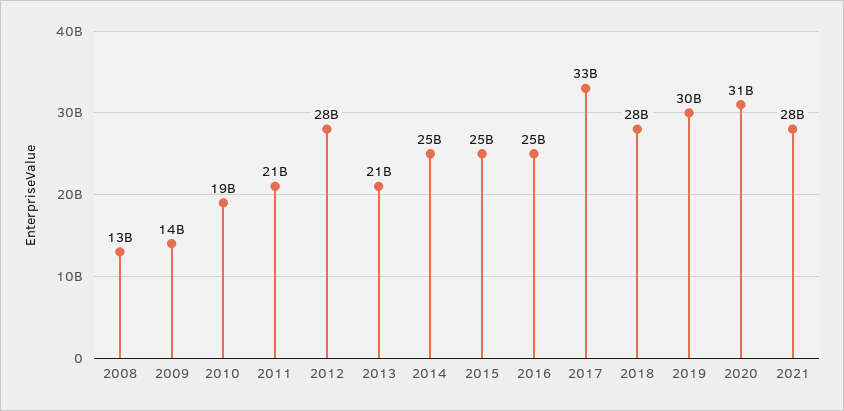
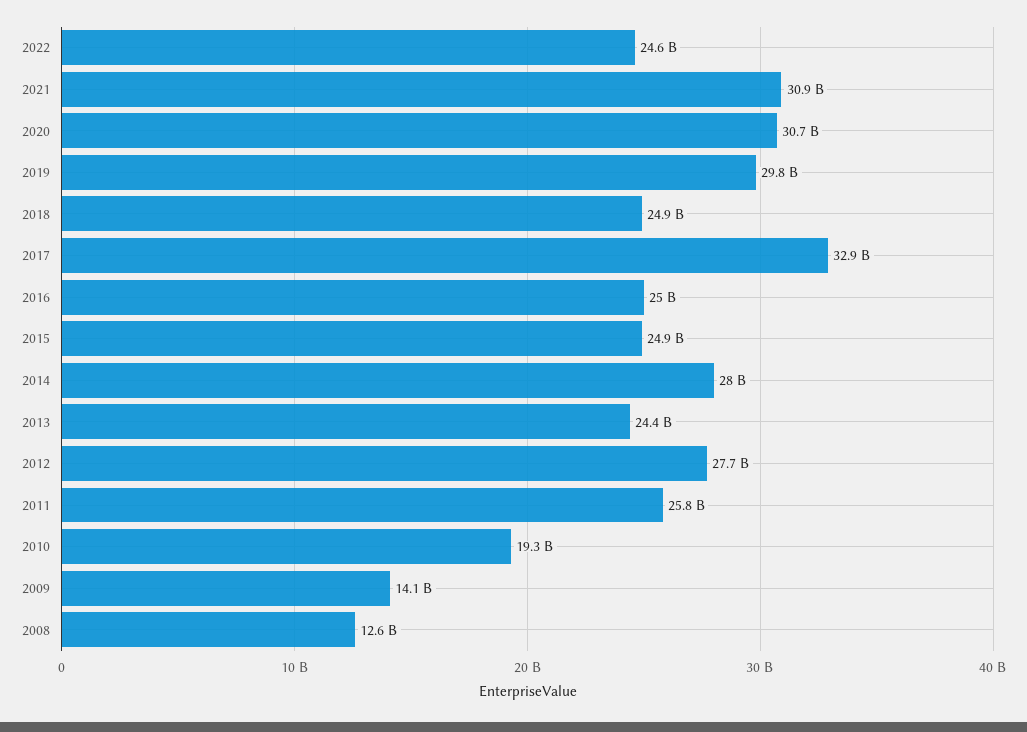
2011: 21000000000 -> 25800000000
2013: 21000000000 -> 24400000000
2014: 25000000000 -> 28000000000
2018: 28000000000 -> 24900000000
2021: 28000000000 -> 30900000000
2022: none -> 24600000000

